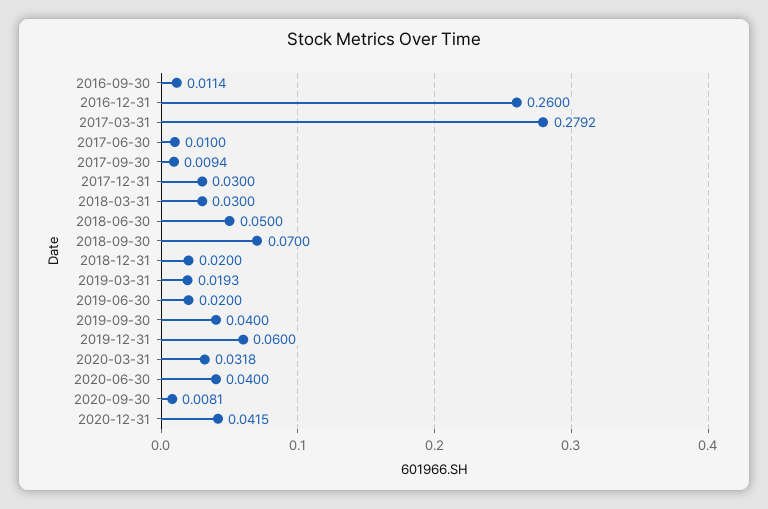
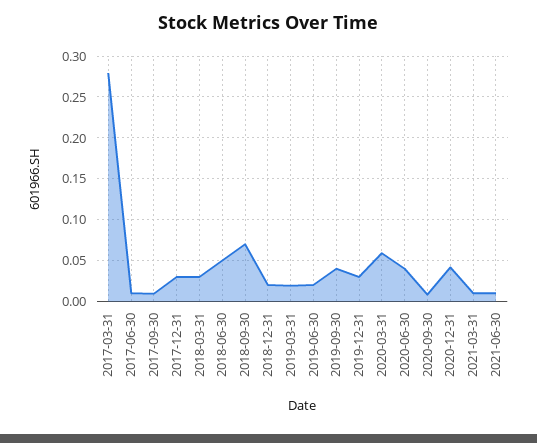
2016-09-30: 0.0114 -> none
2016-12-31: 0.26 -> none
2019-12-31: 0.06 -> 0.03
2020-03-31: 0.0318 -> 0.06
2021-03-31: none -> 0.01
2021-06-30: none -> 0.01

